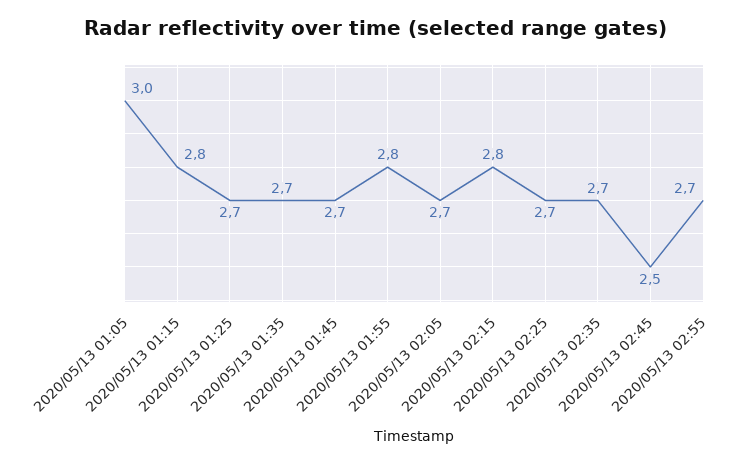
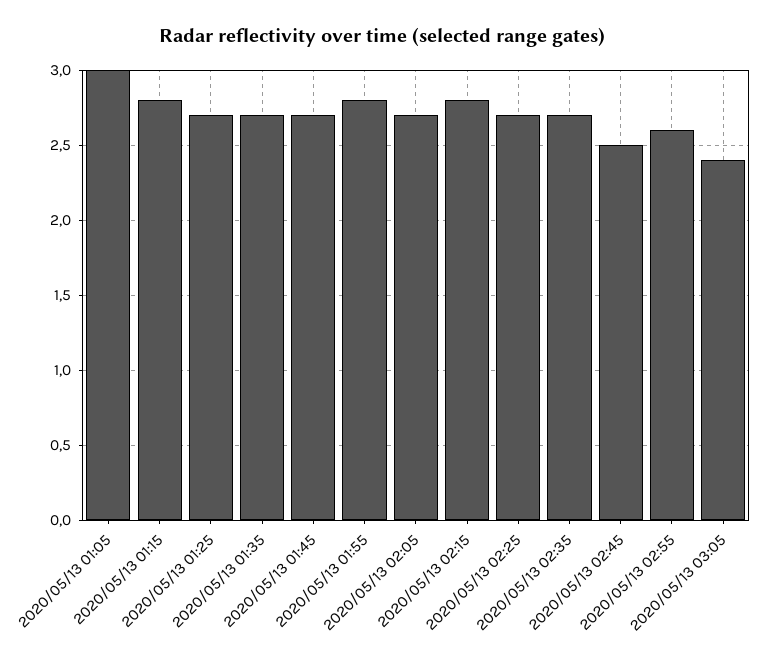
2020/05/13 02:55: 2.7 -> 2.6
2020/05/13 03:05: none -> 2.4

